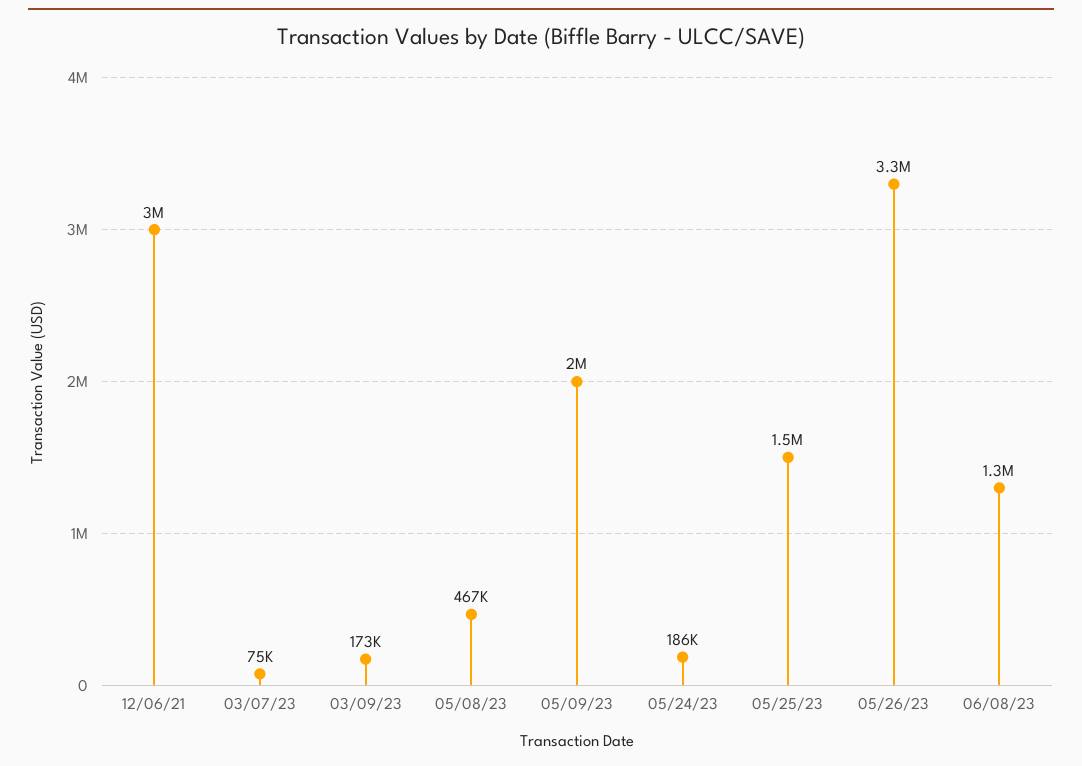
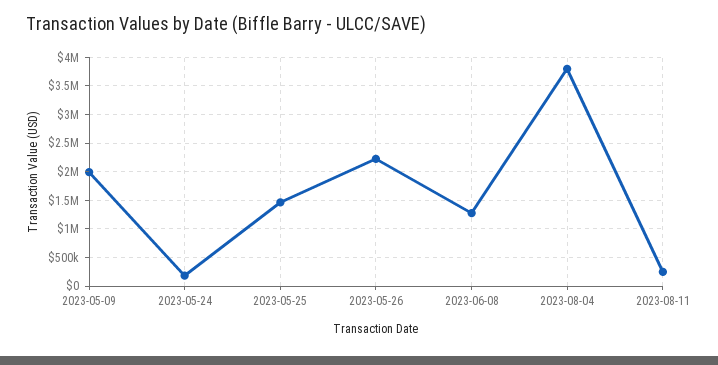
12/06/21: 3000000 -> none
03/07/23: 75000 -> none
03/09/23: 173000 -> none
05/08/23: 467000 -> none
05/26/23: 3300000 -> 2250000
2023-08-04: none -> 3750000
2023-08-11: none -> 250000

